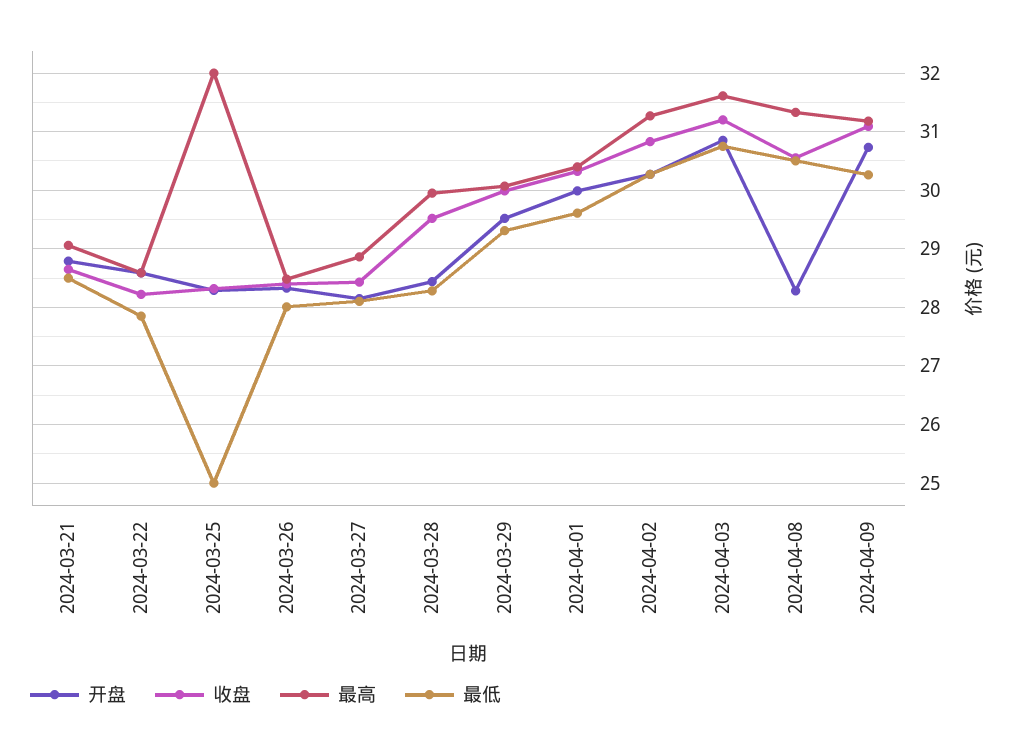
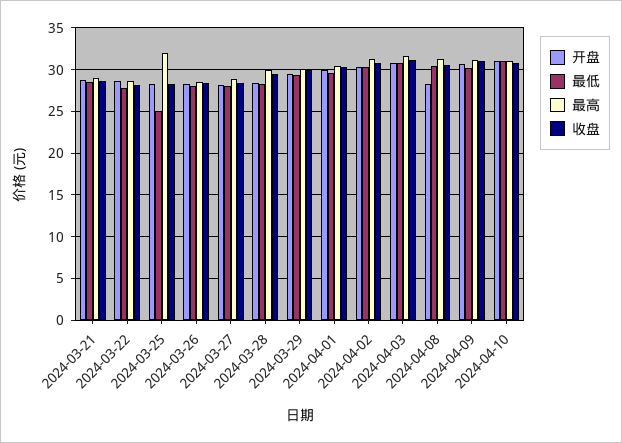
开盘, 2024-04-10: none -> 31
最低, 2024-04-10: none -> 31
最高, 2024-04-10: none -> 31
收盘, 2024-04-10: none -> 31

